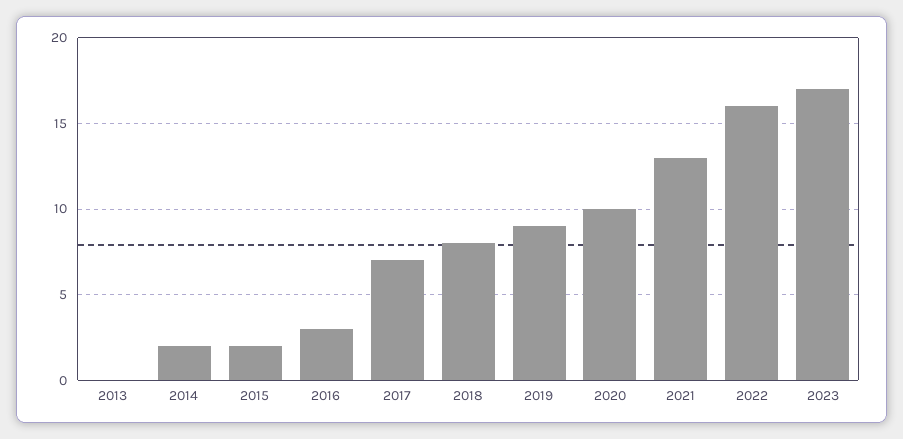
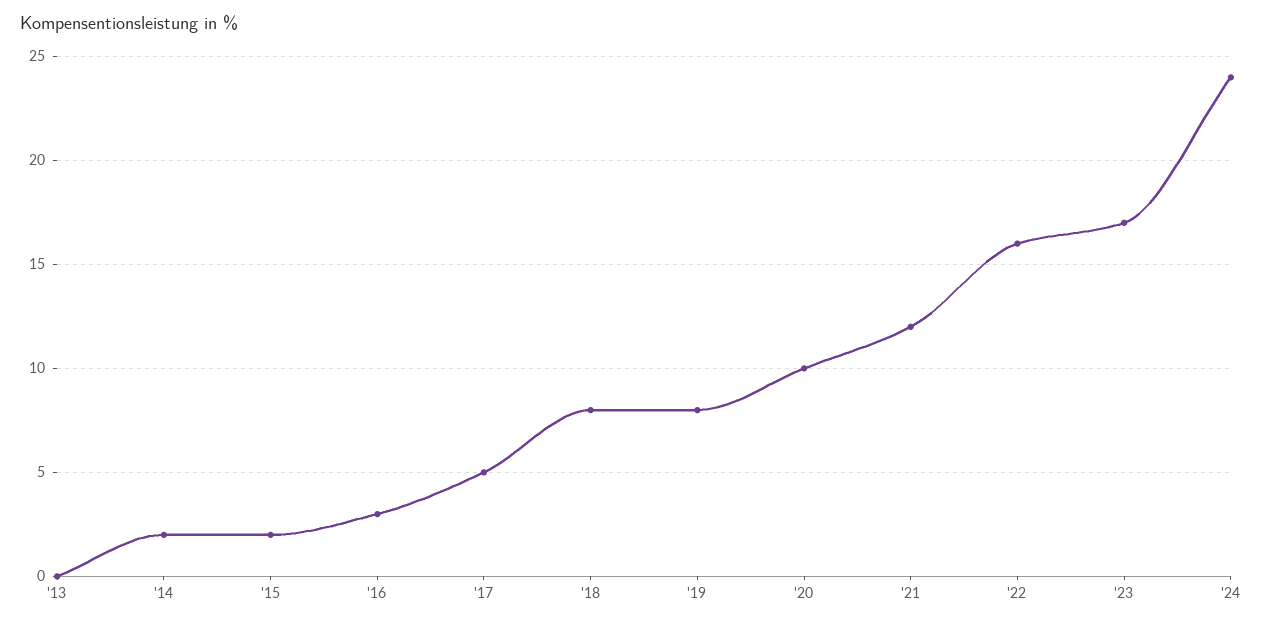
2017: 7 -> 5
2019: 9 -> 8
2021: 13 -> 12
'24: none -> 24

